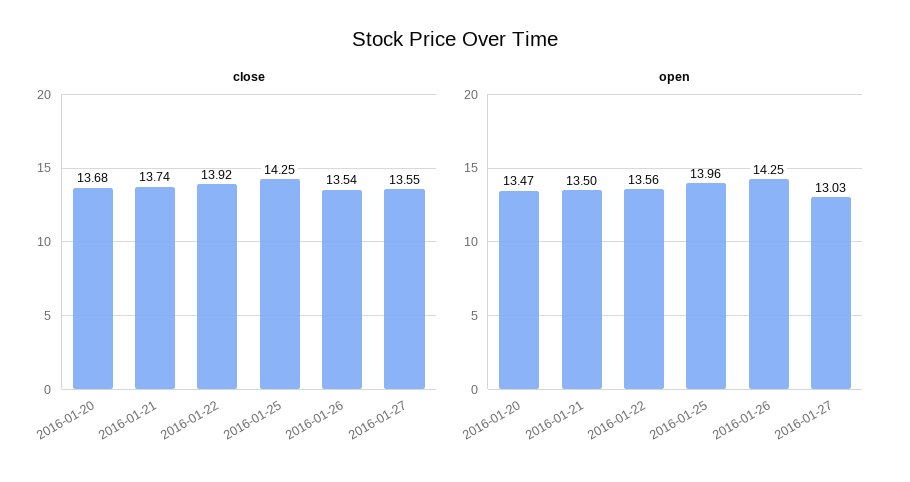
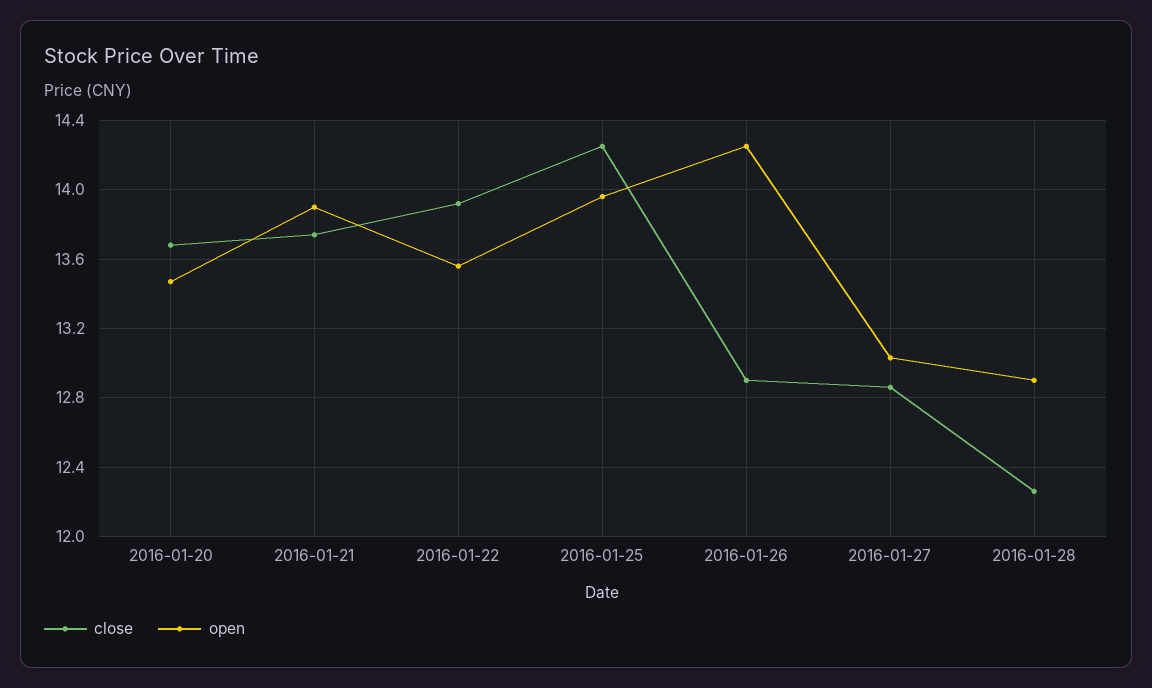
close, 2016-01-26: 13.54 -> 12.9
close, 2016-01-27: 13.55 -> 12.85
open, 2016-01-21: 13.5 -> 13.9
close, 2016-01-28: none -> 12.25
open, 2016-01-28: none -> 12.9

